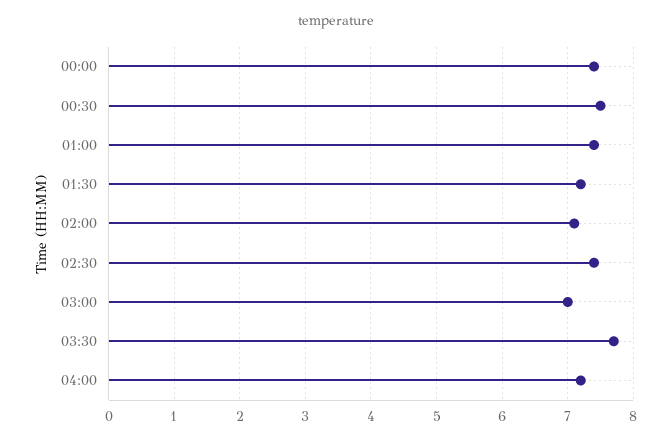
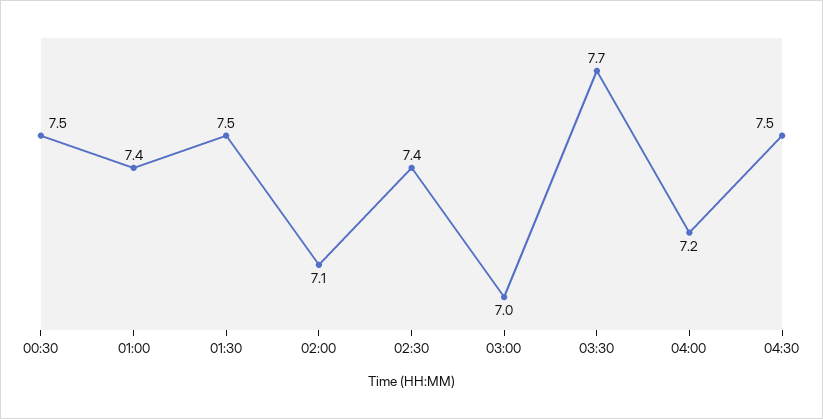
00:00: 7.4 -> none
01:30: 7.2 -> 7.5
04:30: none -> 7.5

